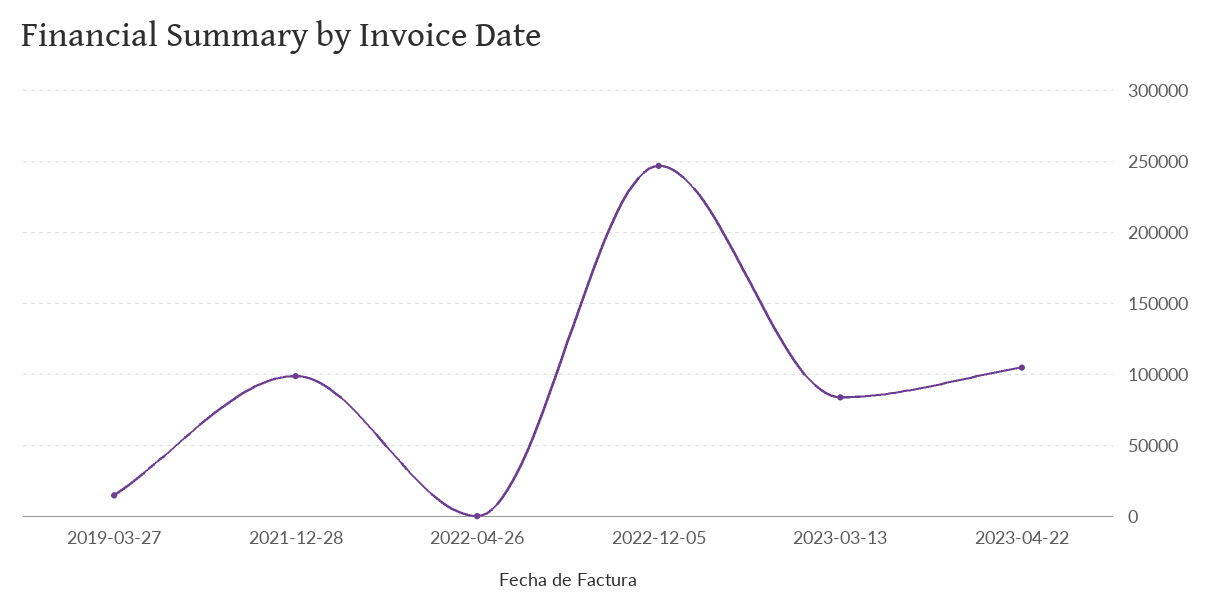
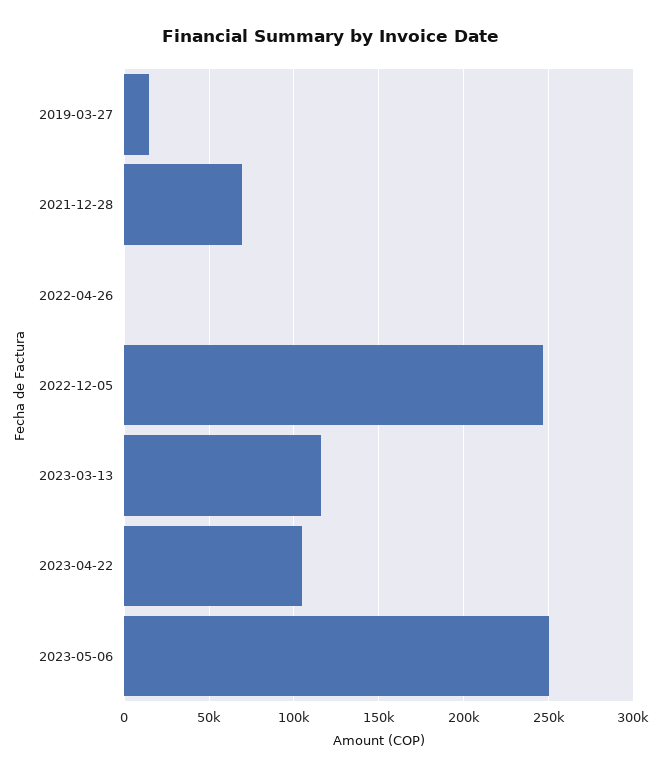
2021-12-28: 100000 -> 70000
2023-03-13: 85000 -> 115000
2023-05-06: none -> 250000

